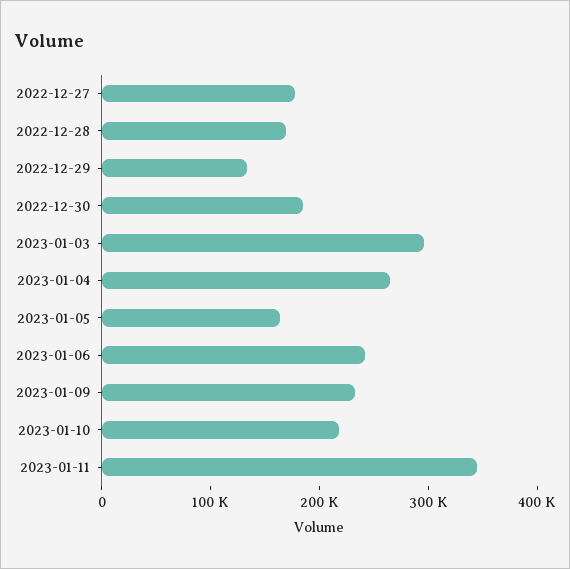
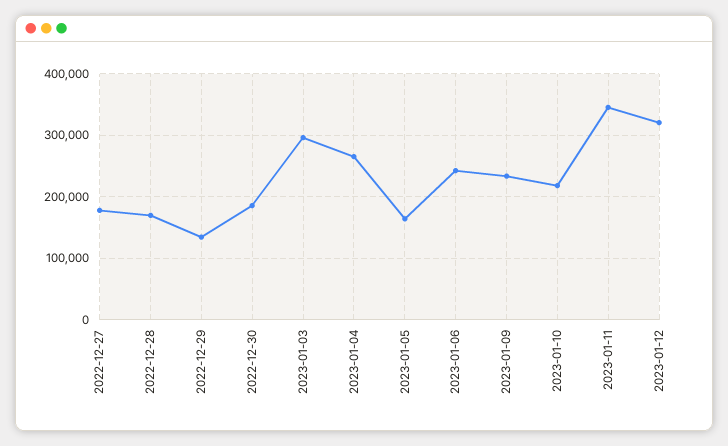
2023-01-12: none -> 320000

